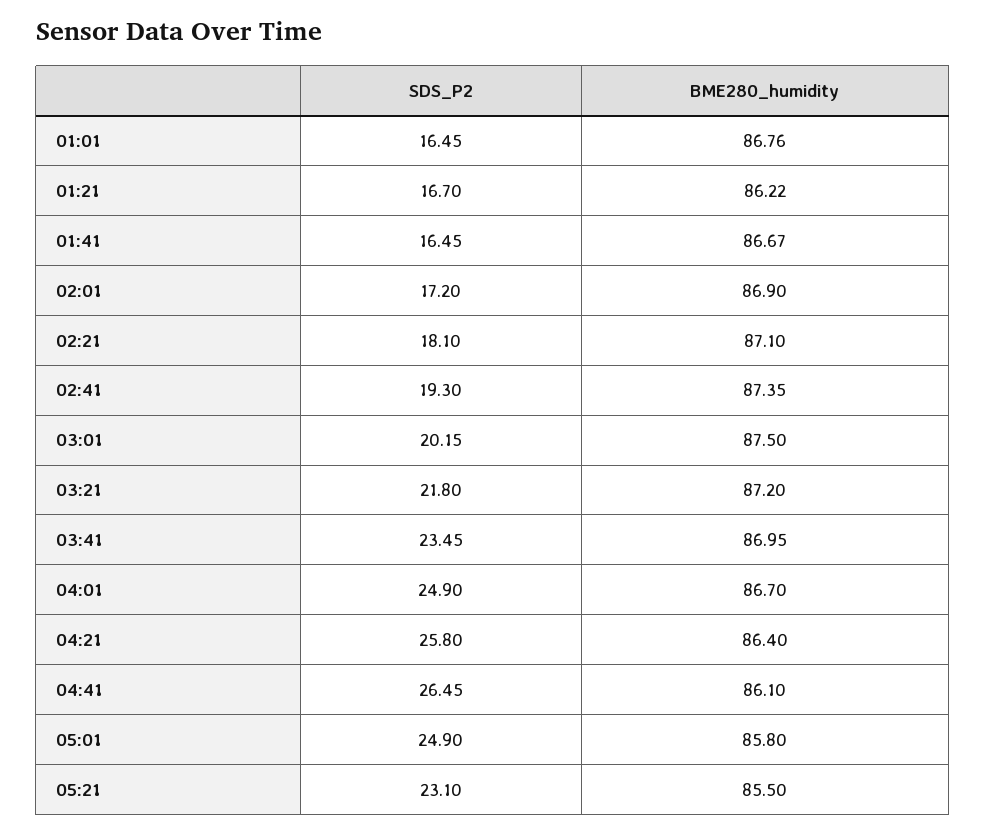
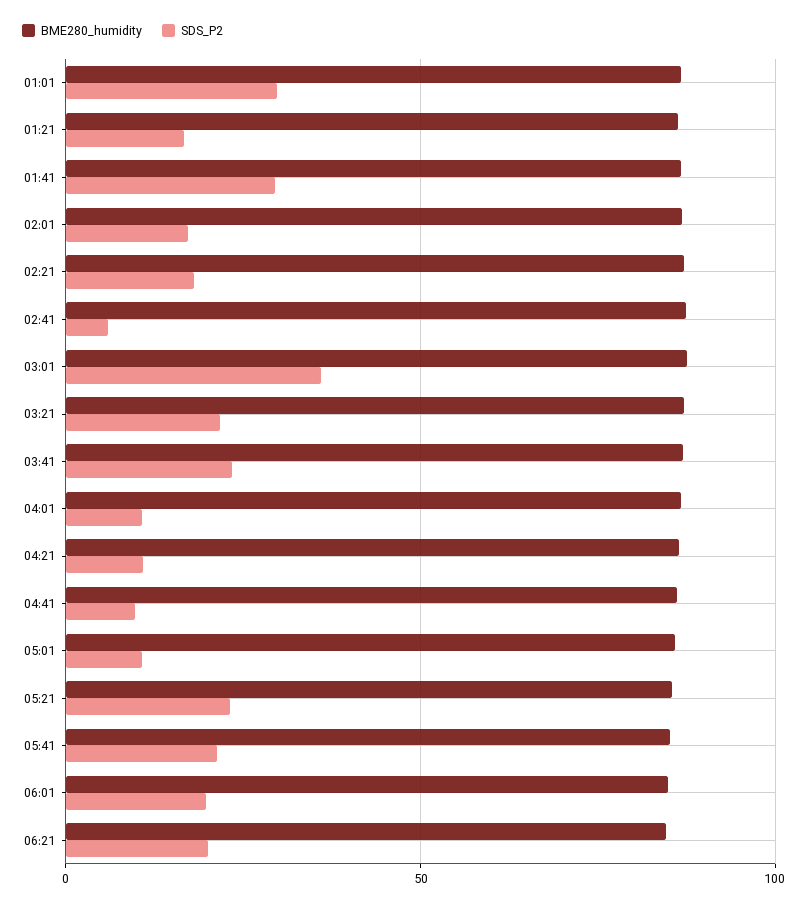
SDS_P2, 01:01: 16.45 -> 30
SDS_P2, 01:41: 16.45 -> 30
SDS_P2, 02:41: 19.3 -> 5
SDS_P2, 03:01: 20.15 -> 35
SDS_P2, 04:01: 24.9 -> 10
SDS_P2, 04:21: 25.8 -> 10
SDS_P2, 04:41: 26.45 -> 10
SDS_P2, 05:01: 24.9 -> 10
BME280_humidity, 05:41: none -> 85
SDS_P2, 05:41: none -> 20
BME280_humidity, 06:01: none -> 85
SDS_P2, 06:01: none -> 20
BME280_humidity, 06:21: none -> 85
SDS_P2, 06:21: none -> 20

